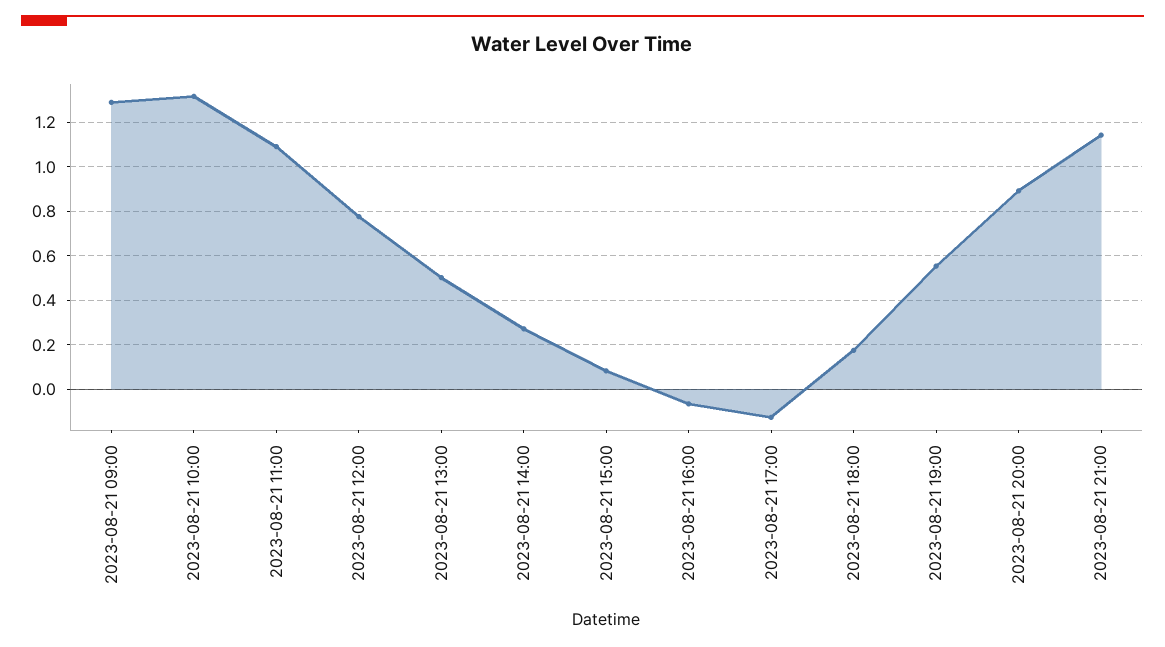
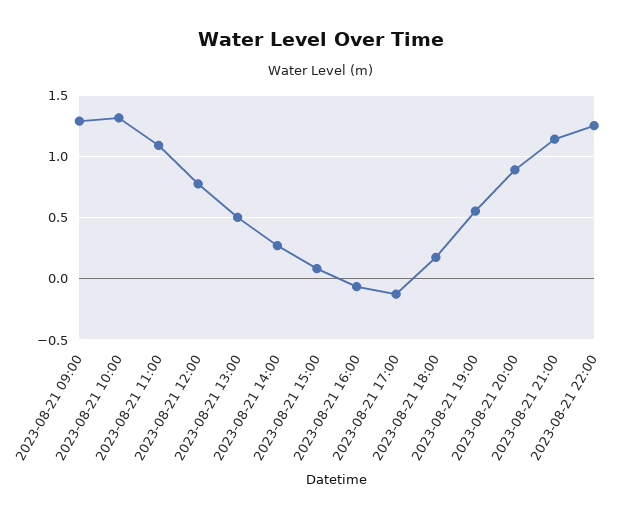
2023-08-21 22:00: none -> 1.25

